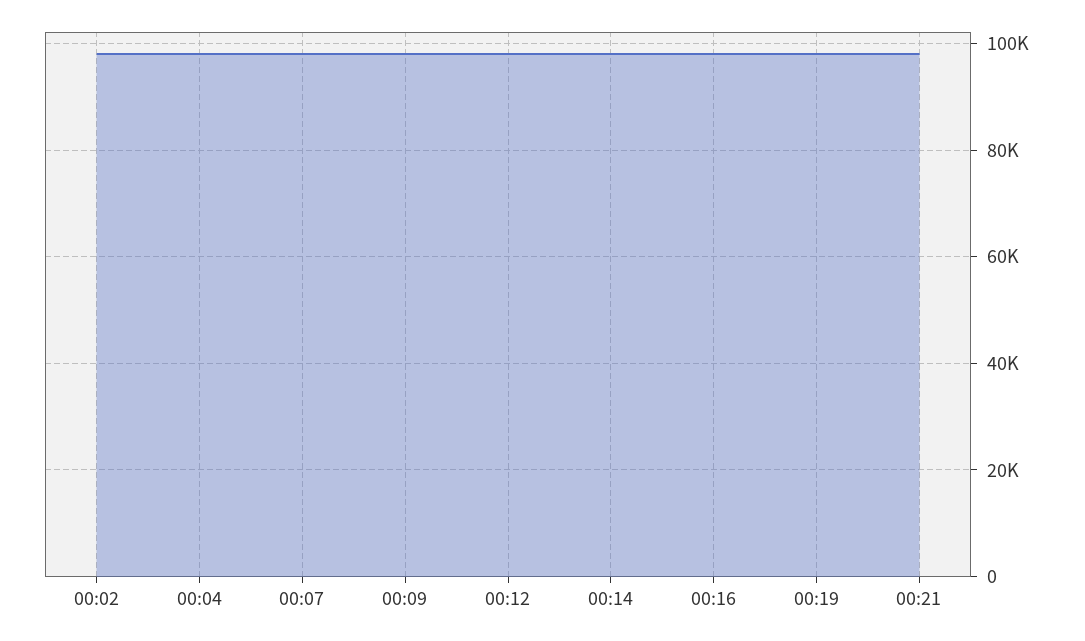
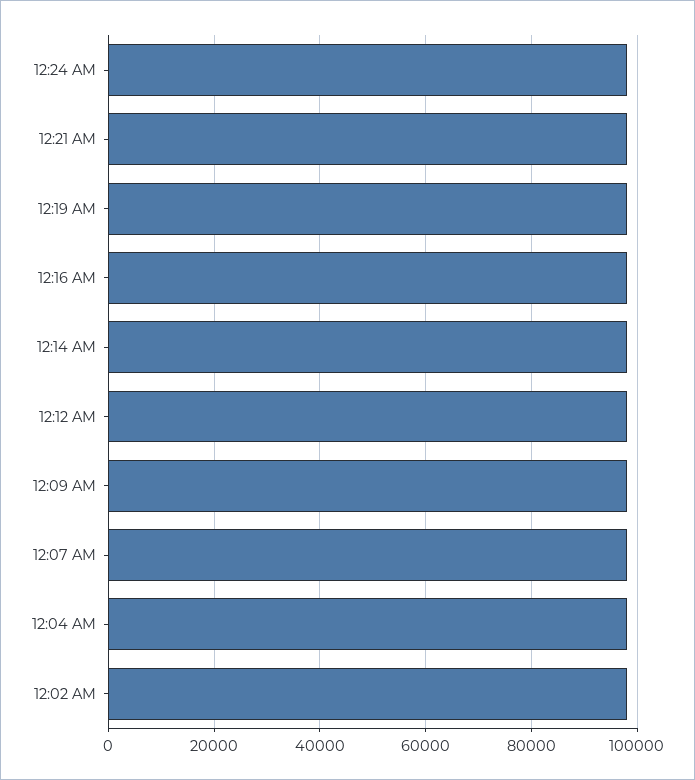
12:24 AM: none -> 98000

